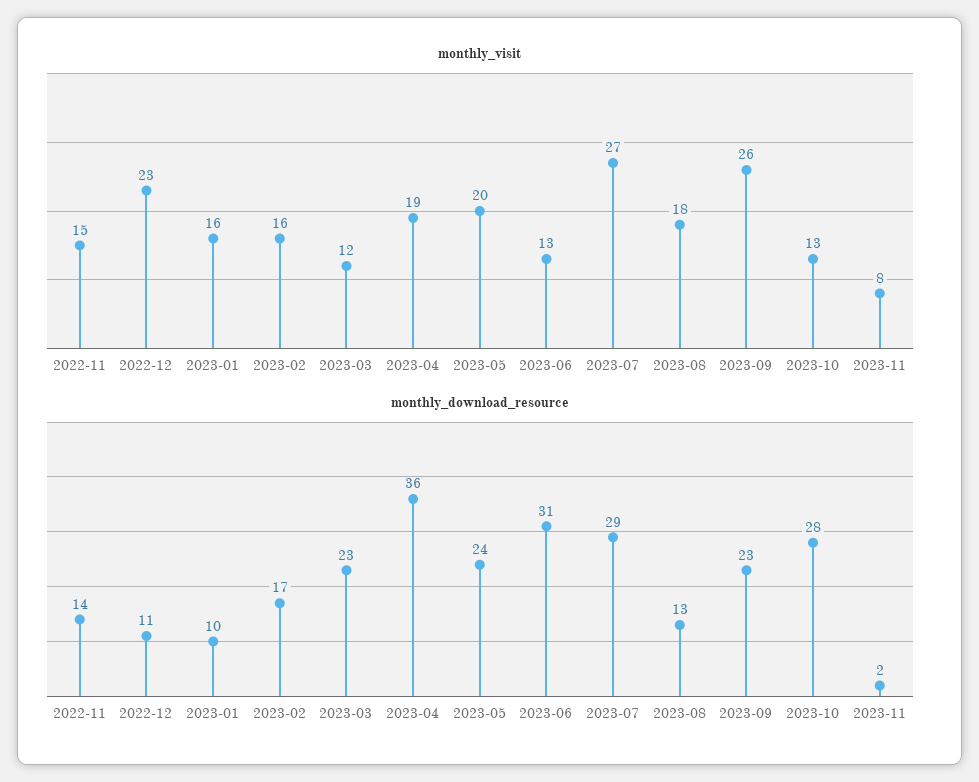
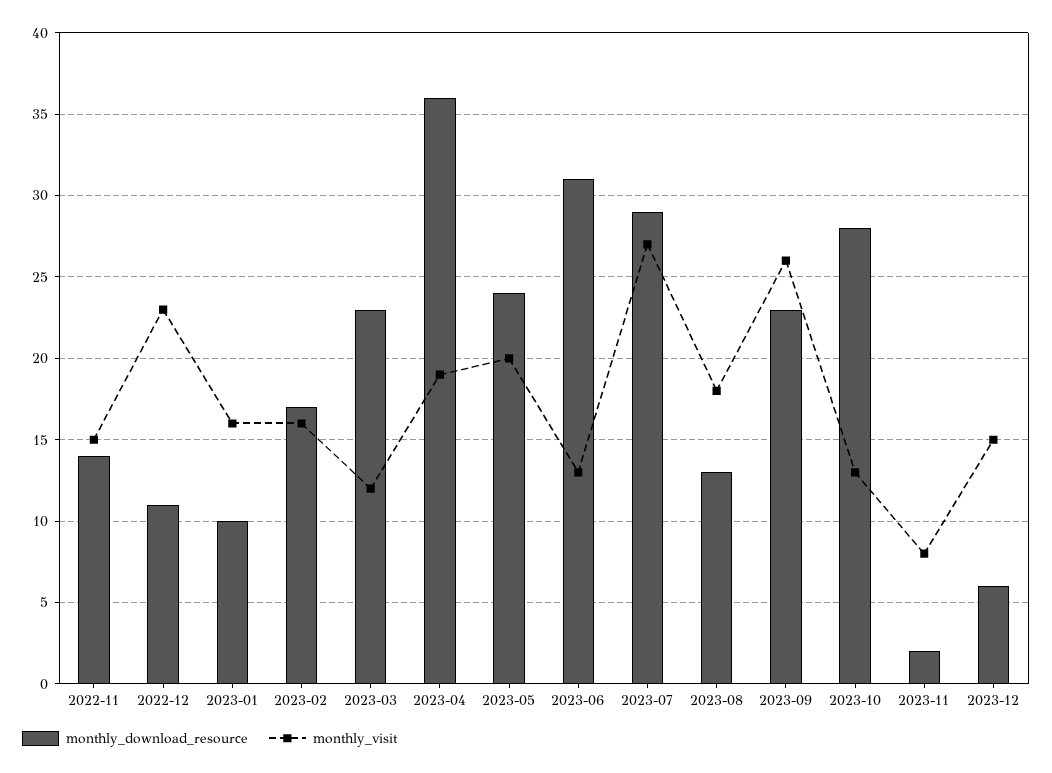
monthly_download_resource, 2023-12: none -> 6
monthly_visit, 2023-12: none -> 15

